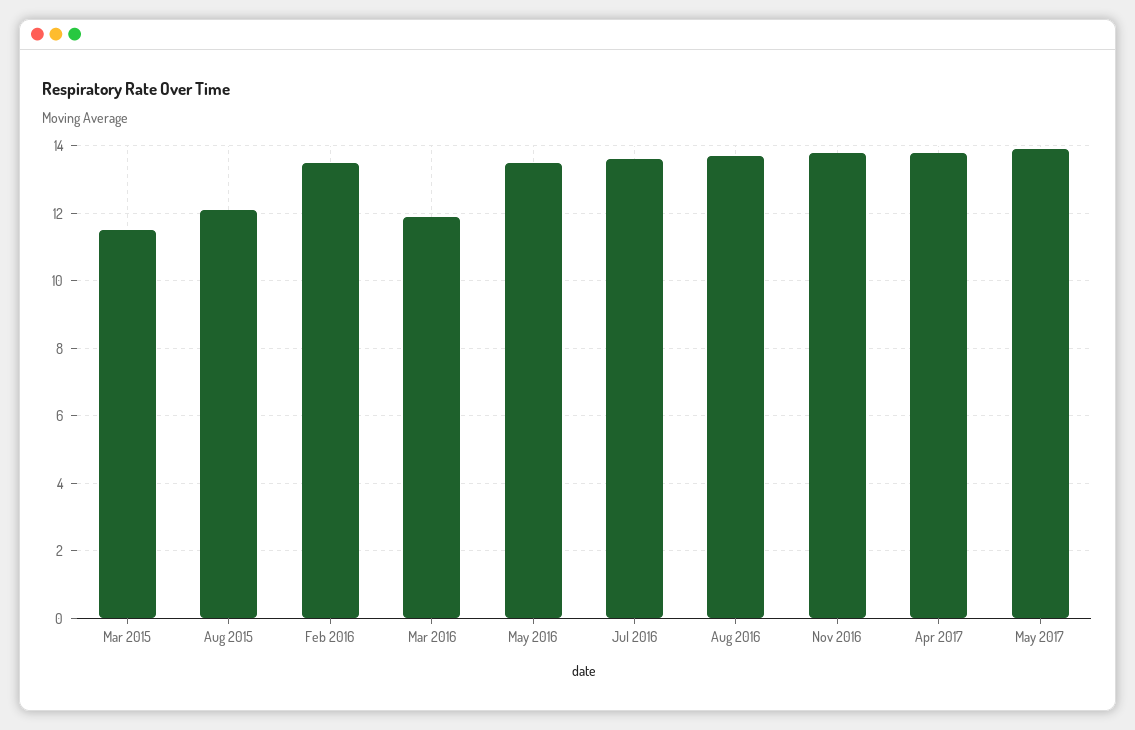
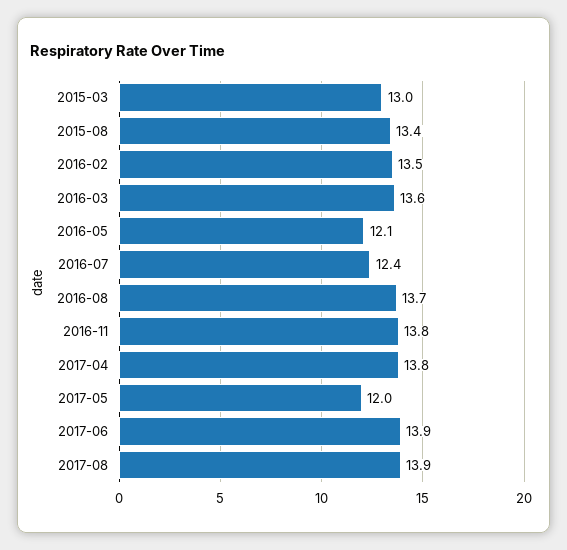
Mar 2015: 11.5 -> 13
Aug 2015: 12 -> 13.4
Mar 2016: 12 -> 13.6
May 2016: 13.5 -> 12.1
Jul 2016: 13.5 -> 12.4
May 2017: 14 -> 12
2017-06: none -> 13.9
2017-08: none -> 13.9

